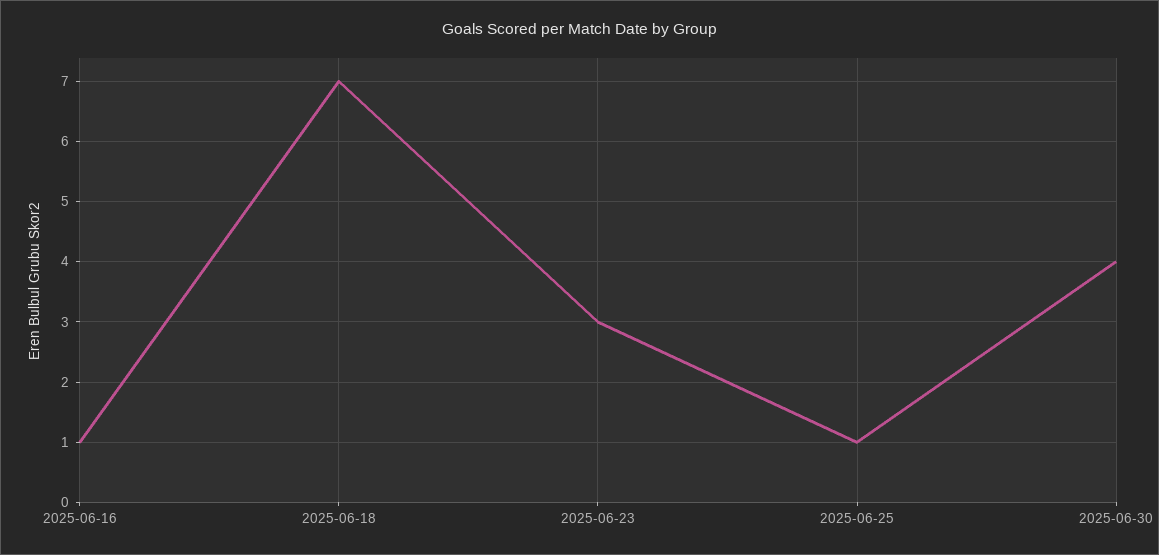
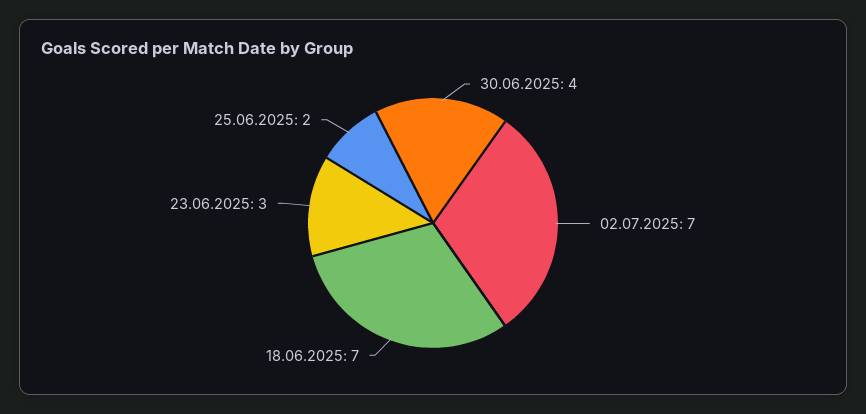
2025-06-16: 1 -> none
2025-06-25: 1 -> 2
02.07.2025: none -> 7

